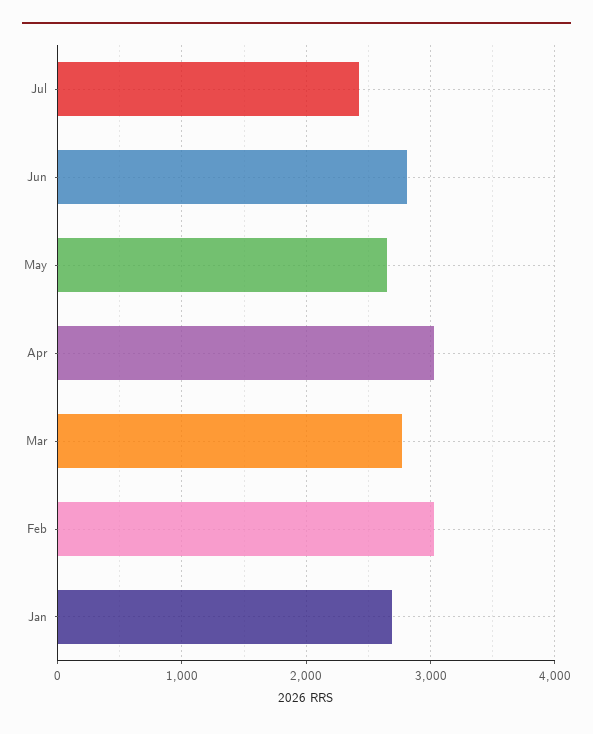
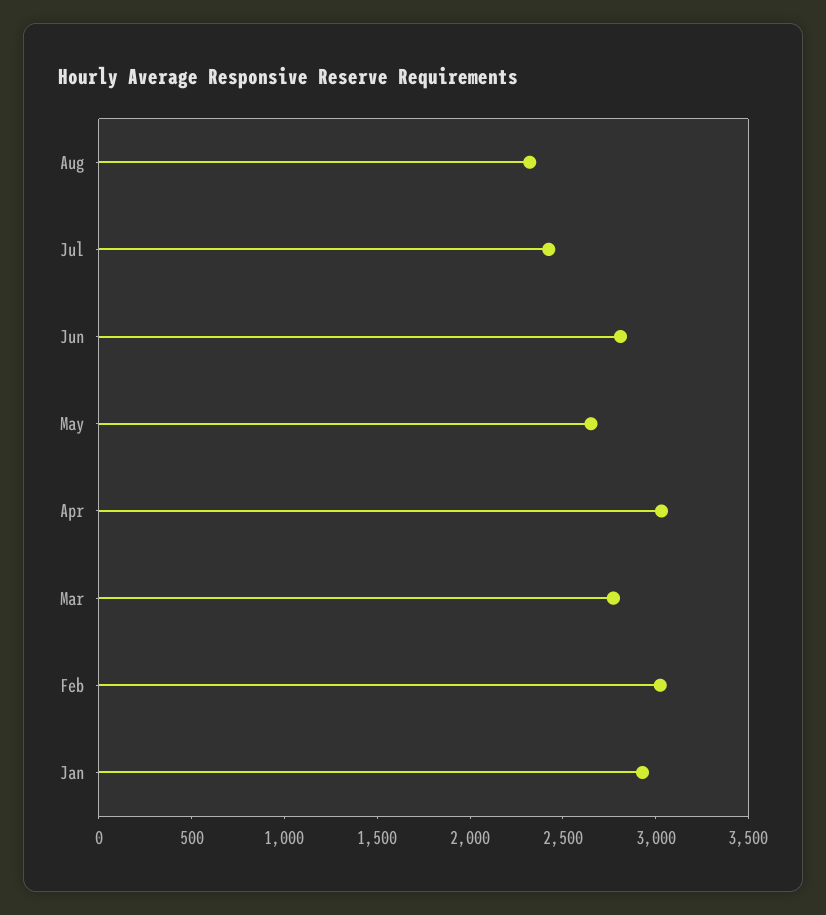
Jan: 2700 -> 2900
Aug: none -> 2300

